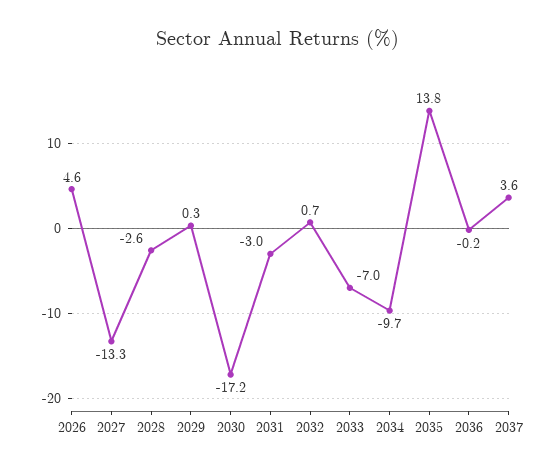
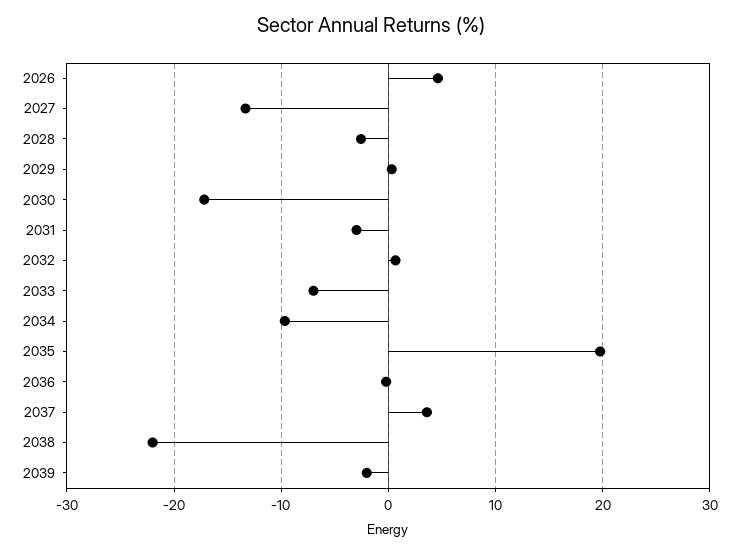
2035: 13.8 -> 20
2038: none -> -22
2039: none -> -2

